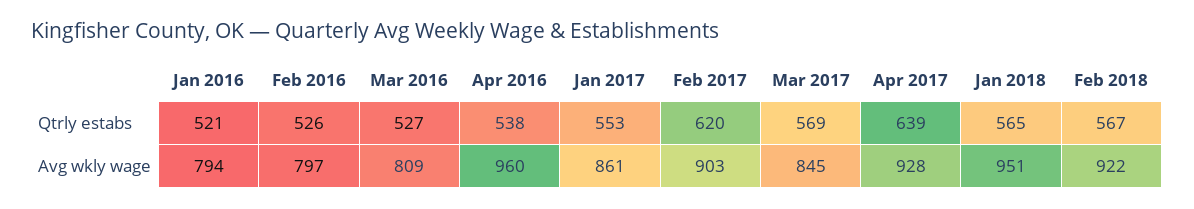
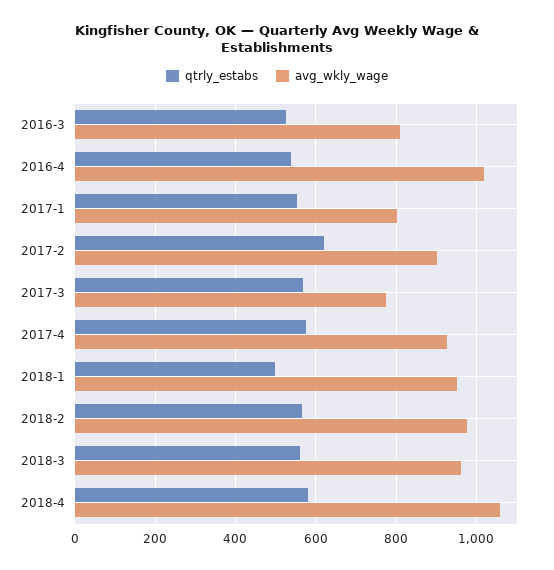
Qtrly estabs, Jan 2016: 521 -> none
Qtrly estabs, Feb 2016: 526 -> none
Qtrly estabs, Apr 2017: 639 -> 580
Qtrly estabs, Jan 2018: 565 -> 500
Avg wkly wage, Jan 2016: 794 -> none
Avg wkly wage, Feb 2016: 797 -> none
Avg wkly wage, Apr 2016: 960 -> 1020
Avg wkly wage, Jan 2017: 861 -> 800
Avg wkly wage, Mar 2017: 845 -> 780
Avg wkly wage, Feb 2018: 922 -> 980
Qtrly estabs, 2018-3: none -> 560
Avg wkly wage, 2018-3: none -> 960
Qtrly estabs, 2018-4: none -> 580
Avg wkly wage, 2018-4: none -> 1060

